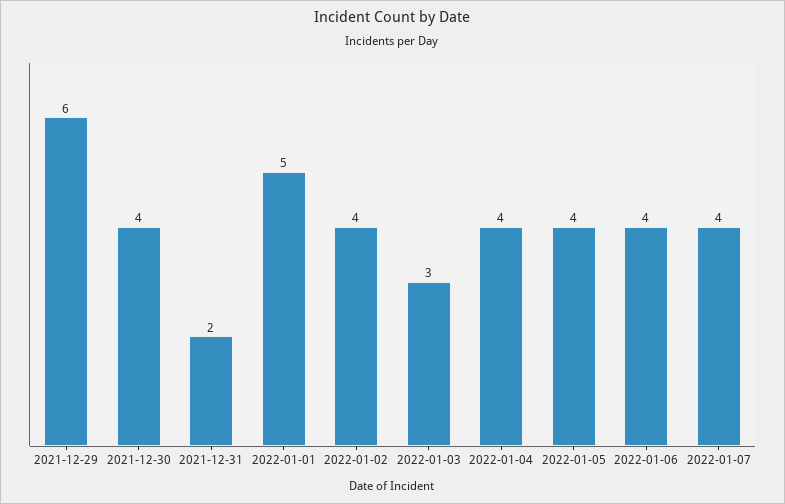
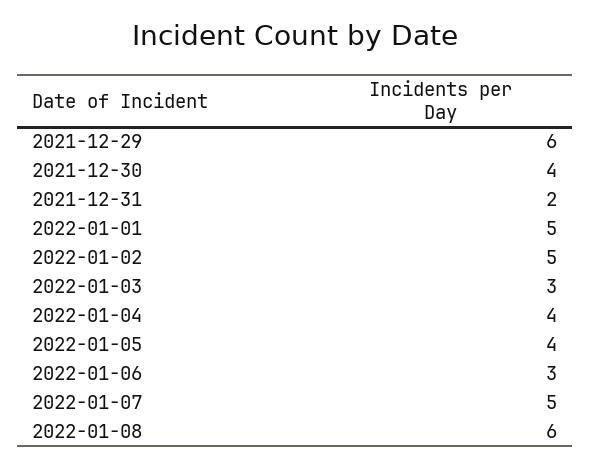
2022-01-02: 4 -> 5
2022-01-06: 4 -> 3
2022-01-07: 4 -> 5
2022-01-08: none -> 6

